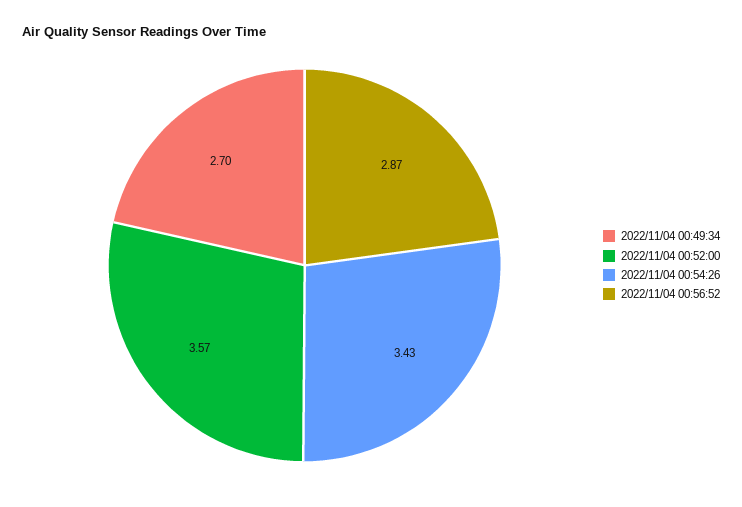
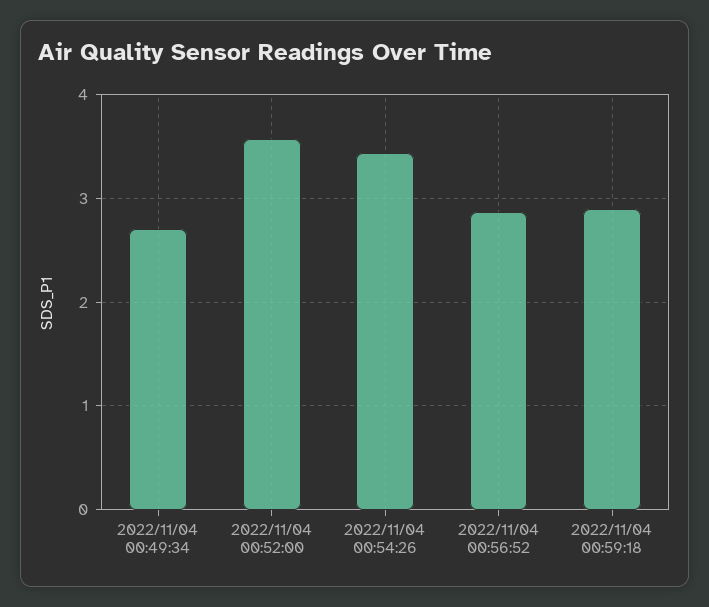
2022/11/04 00:59:18: none -> 2.9

